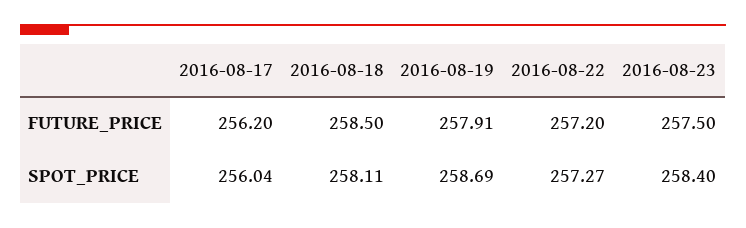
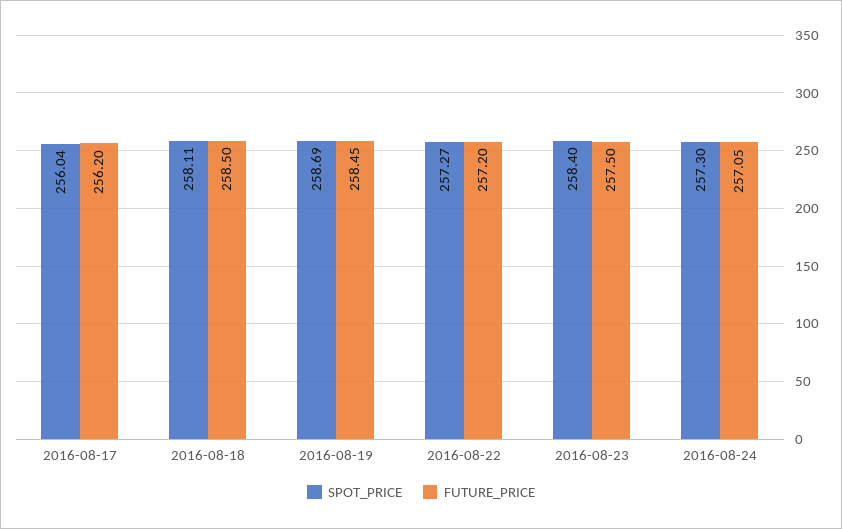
FUTURE_PRICE, 2016-08-19: 257.91 -> 258.45
SPOT_PRICE, 2016-08-24: none -> 257.3
FUTURE_PRICE, 2016-08-24: none -> 257.05

